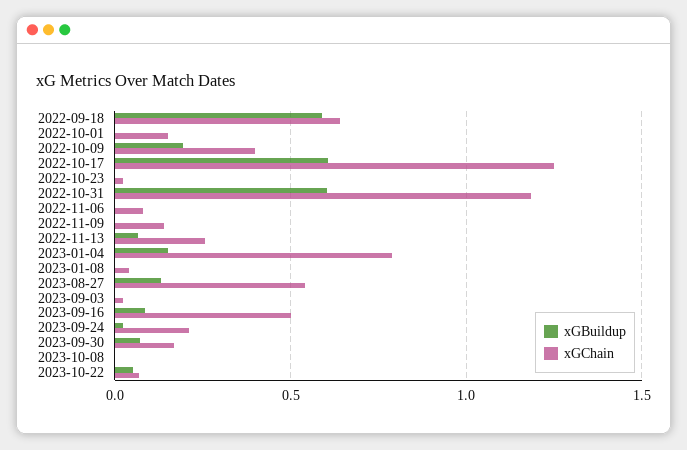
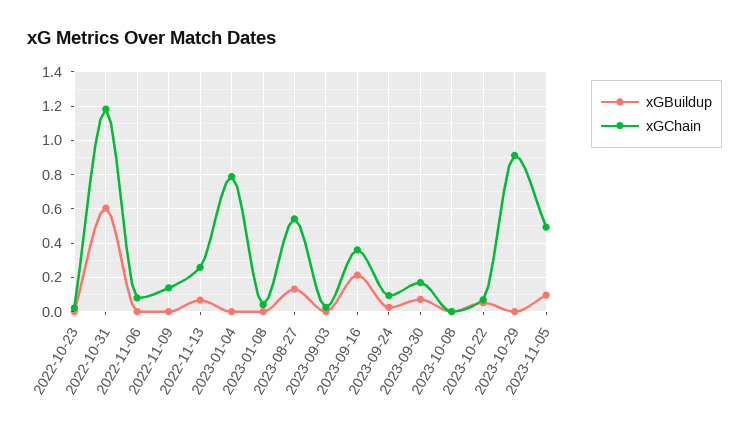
xGBuildup, 2022-09-18: 0.6 -> none
xGChain, 2022-09-18: 0.65 -> none
xGBuildup, 2022-10-01: 0 -> none
xGChain, 2022-10-01: 0.15 -> none
xGBuildup, 2022-10-09: 0.2 -> none
xGChain, 2022-10-09: 0.4 -> none
xGBuildup, 2022-10-17: 0.6 -> none
xGChain, 2022-10-17: 1.25 -> none
xGBuildup, 2023-01-04: 0.15 -> 0
xGBuildup, 2023-09-16: 0.1 -> 0.2
xGChain, 2023-09-16: 0.5 -> 0.35
xGChain, 2023-09-24: 0.2 -> 0.1
xGBuildup, 2023-10-29: none -> 0
xGChain, 2023-10-29: none -> 0.9
xGBuildup, 2023-11-05: none -> 0.1
xGChain, 2023-11-05: none -> 0.5

